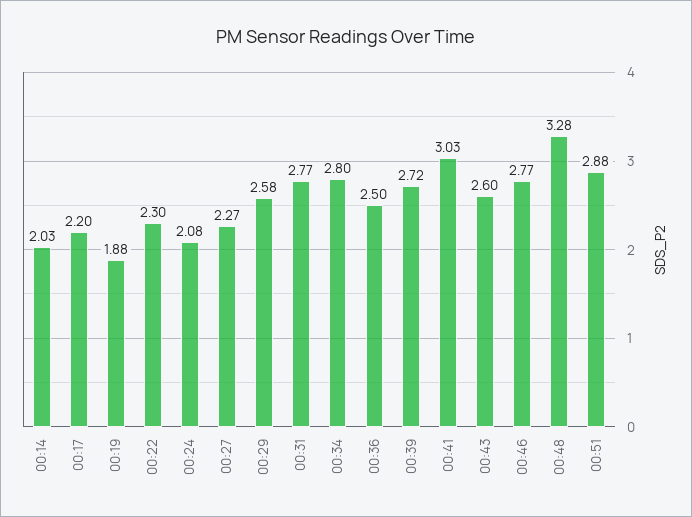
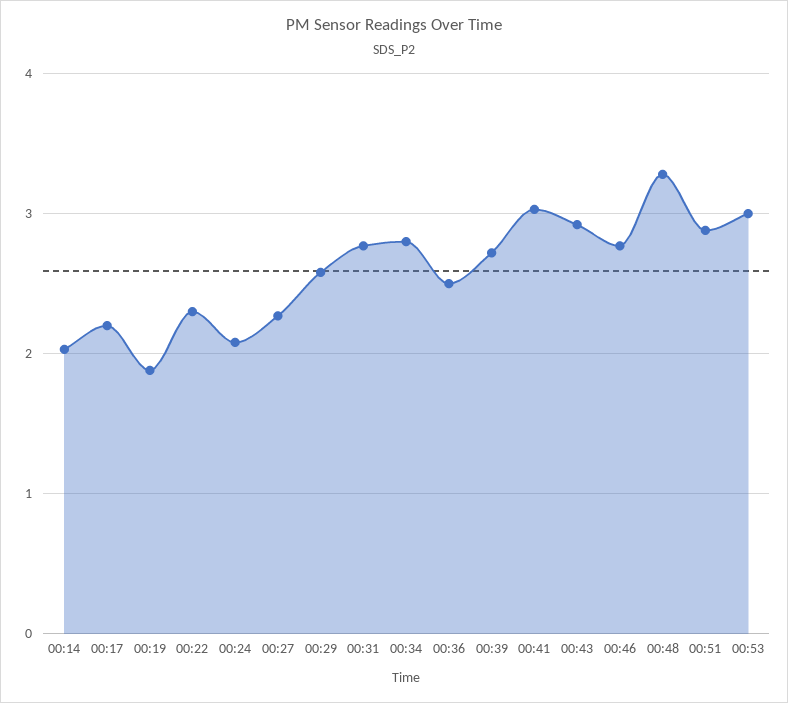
00:43: 2.6 -> 2.9
00:53: none -> 3

